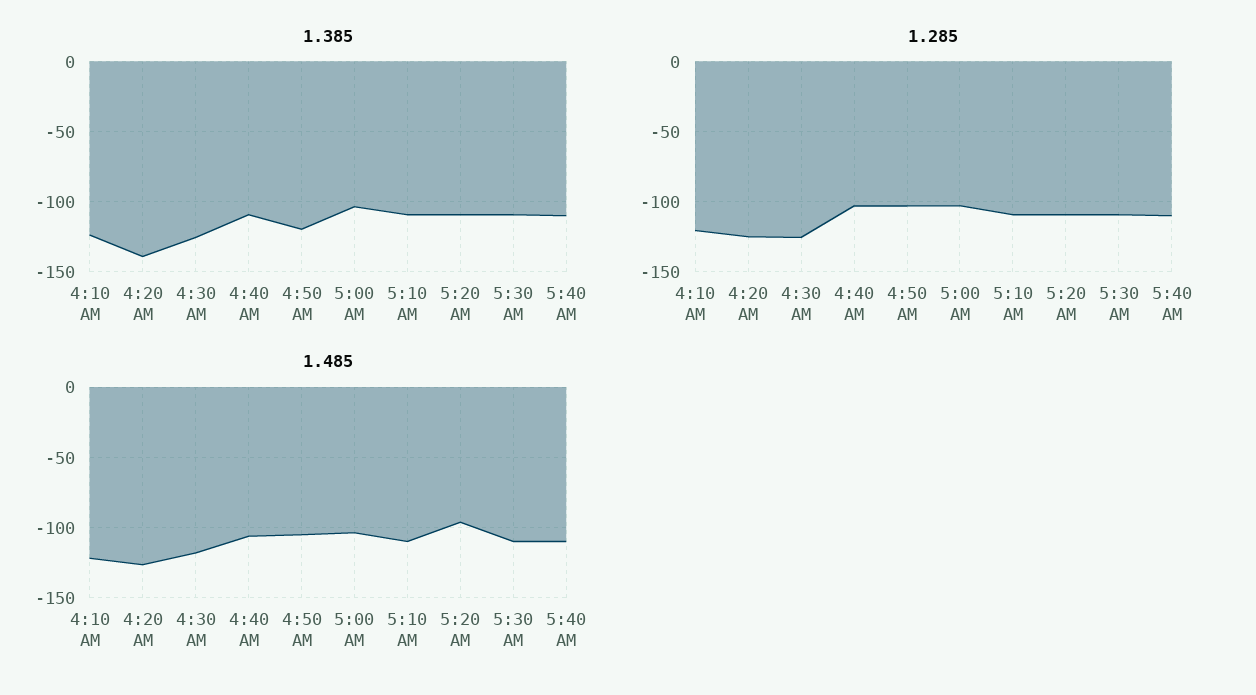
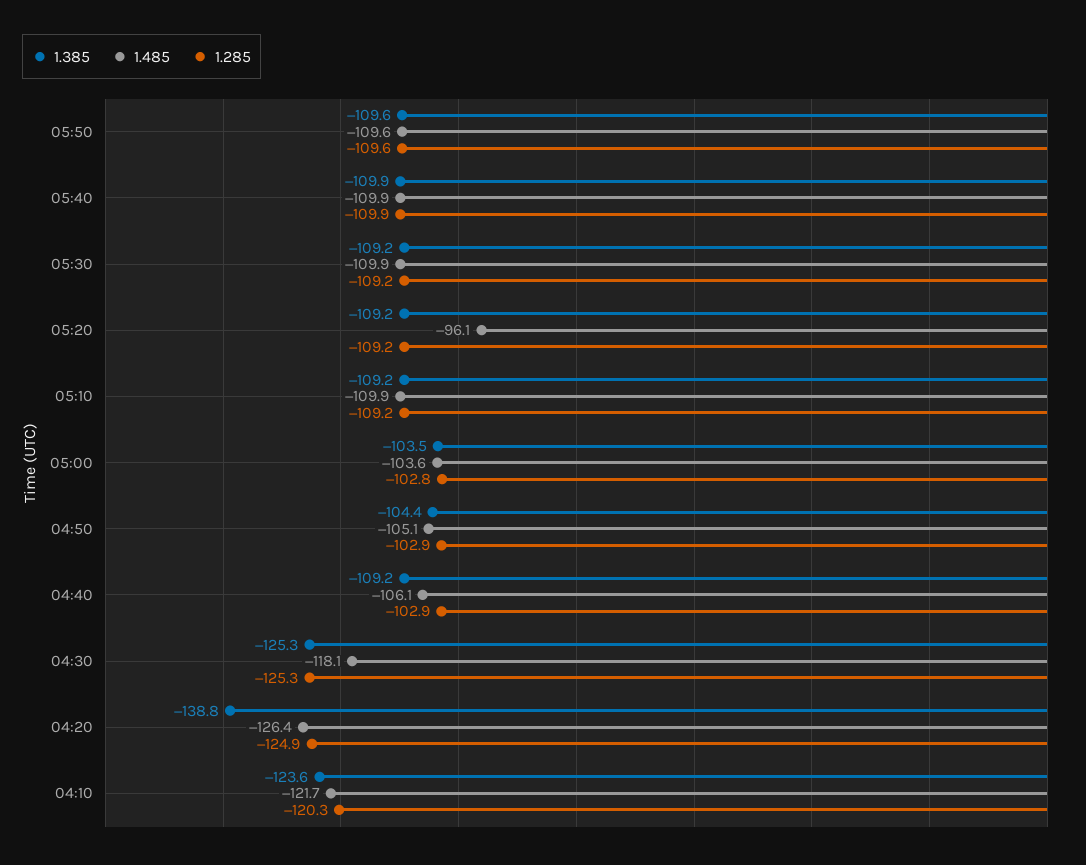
1.385, 4:50 AM: -120 -> -104.4
1.385, 05:50: none -> -109.6
1.485, 05:50: none -> -109.6
1.285, 05:50: none -> -109.6

